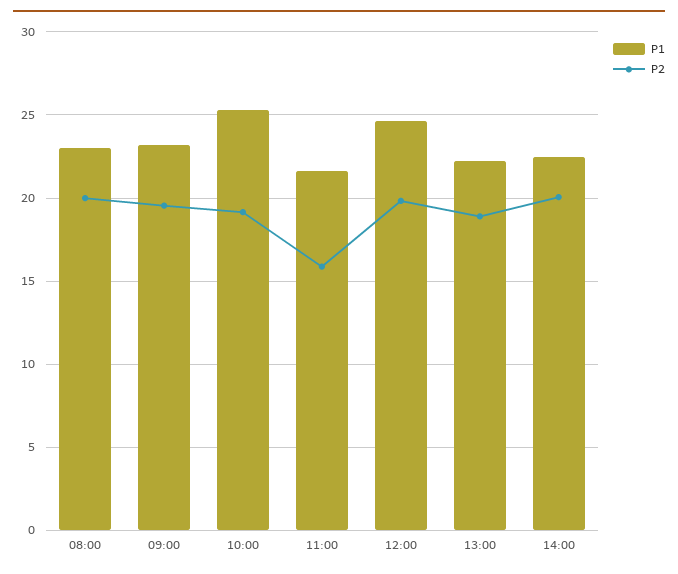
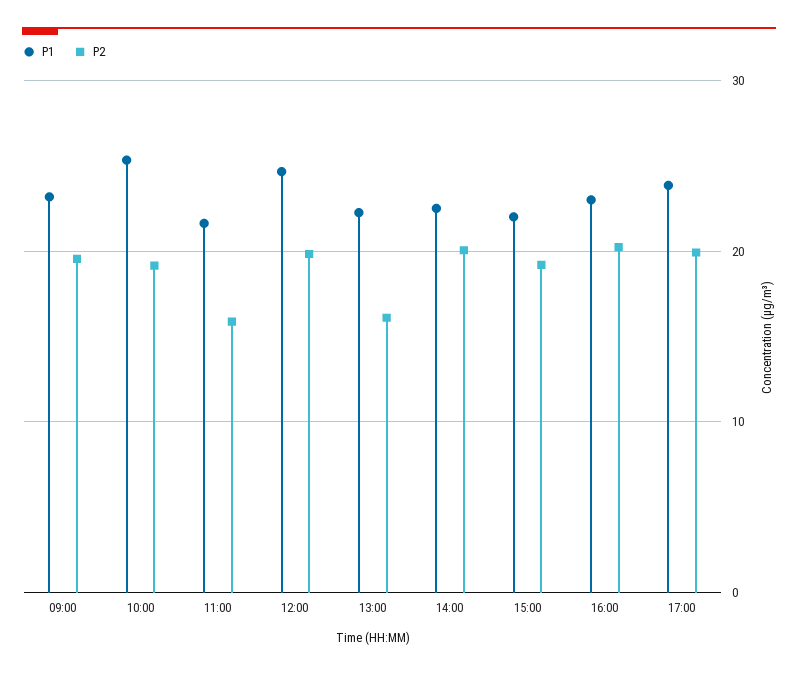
P1, 08:00: 23 -> none
P2, 08:00: 20 -> none
P2, 13:00: 19 -> 16
P1, 15:00: none -> 22
P2, 15:00: none -> 19
P1, 16:00: none -> 23
P2, 16:00: none -> 20
P1, 17:00: none -> 24
P2, 17:00: none -> 20

